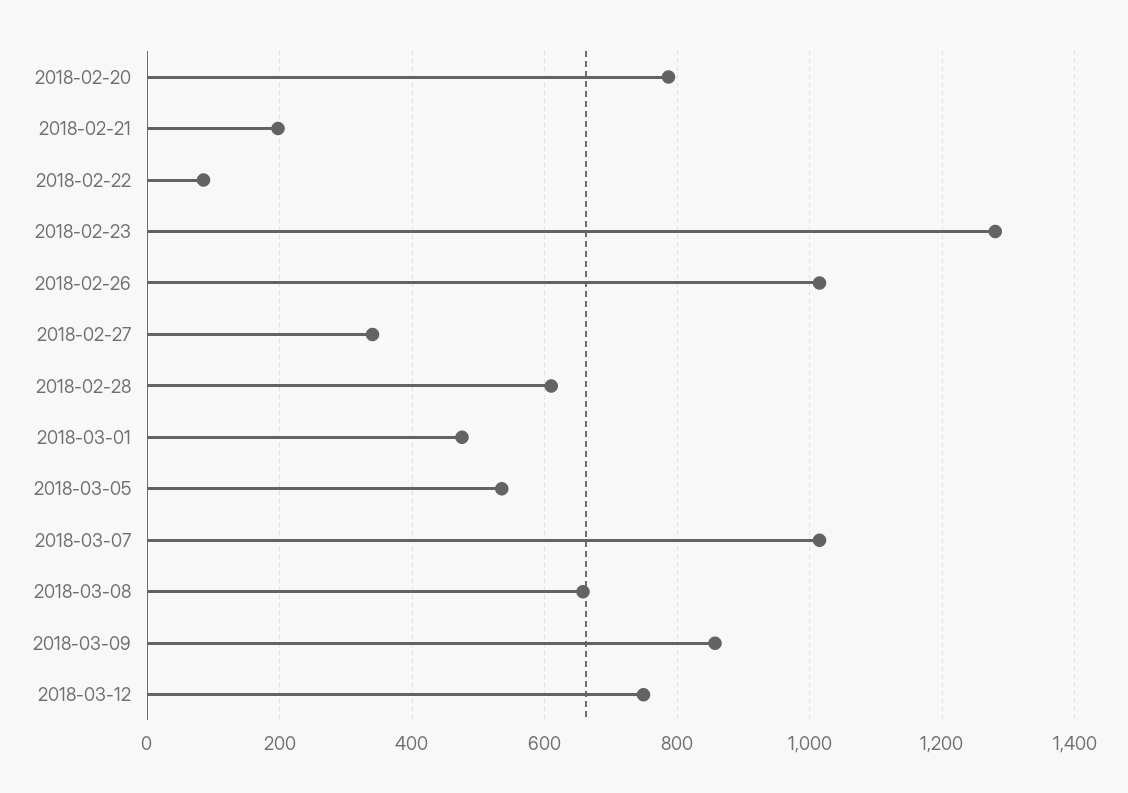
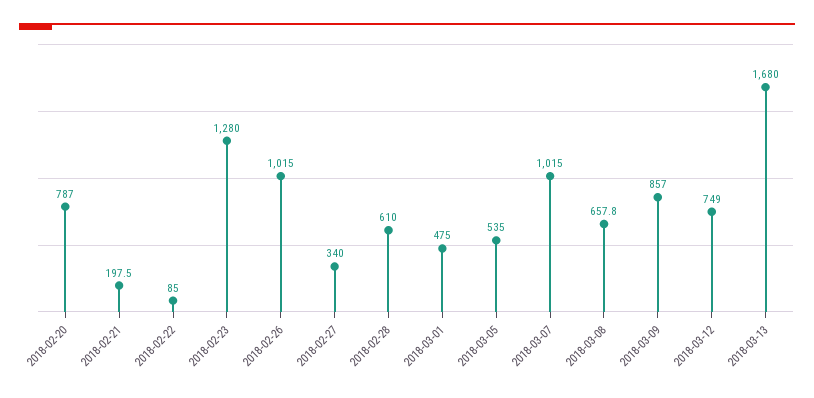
2018-03-13: none -> 1680

